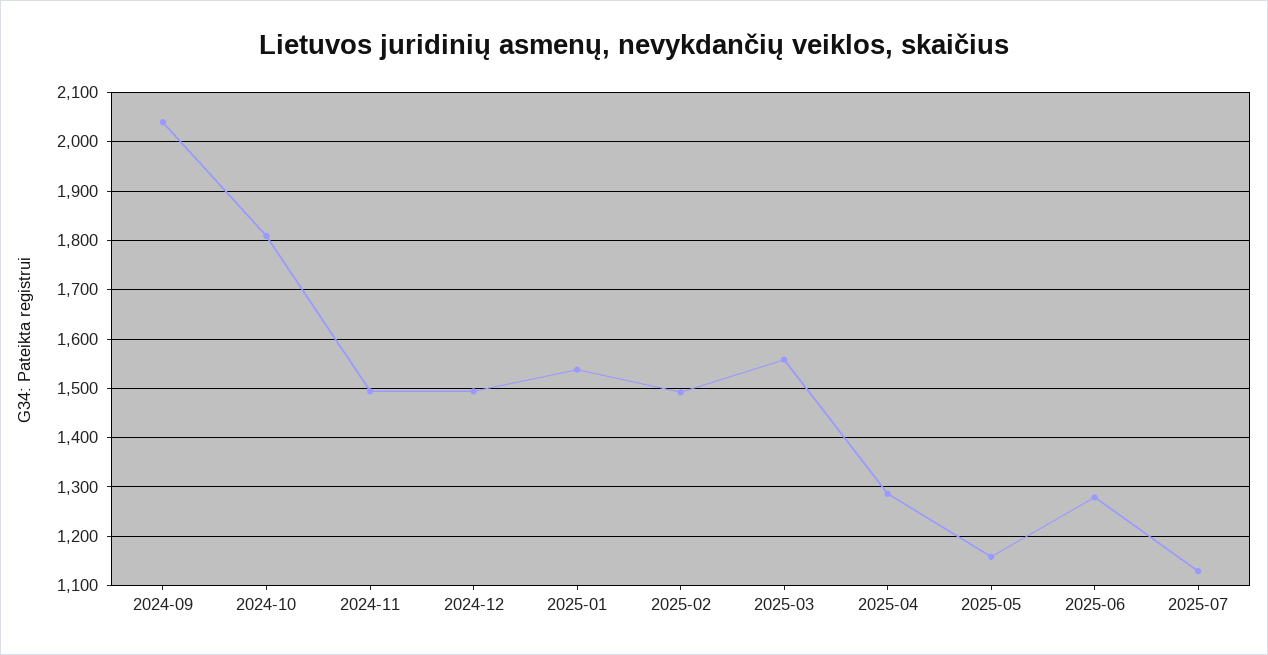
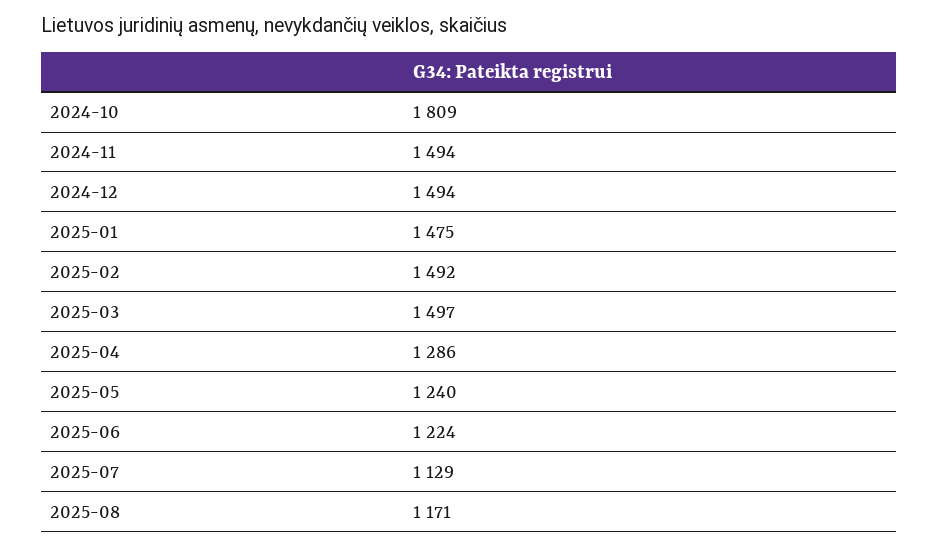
2024-09: 2040 -> none
2025-01: 1540 -> 1475
2025-03: 1560 -> 1497
2025-05: 1160 -> 1240
2025-06: 1280 -> 1224
2025-08: none -> 1171

